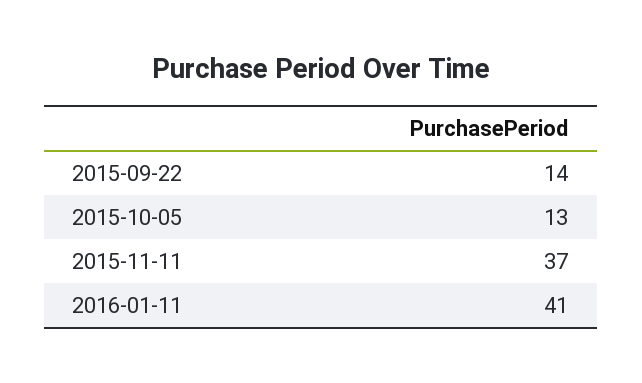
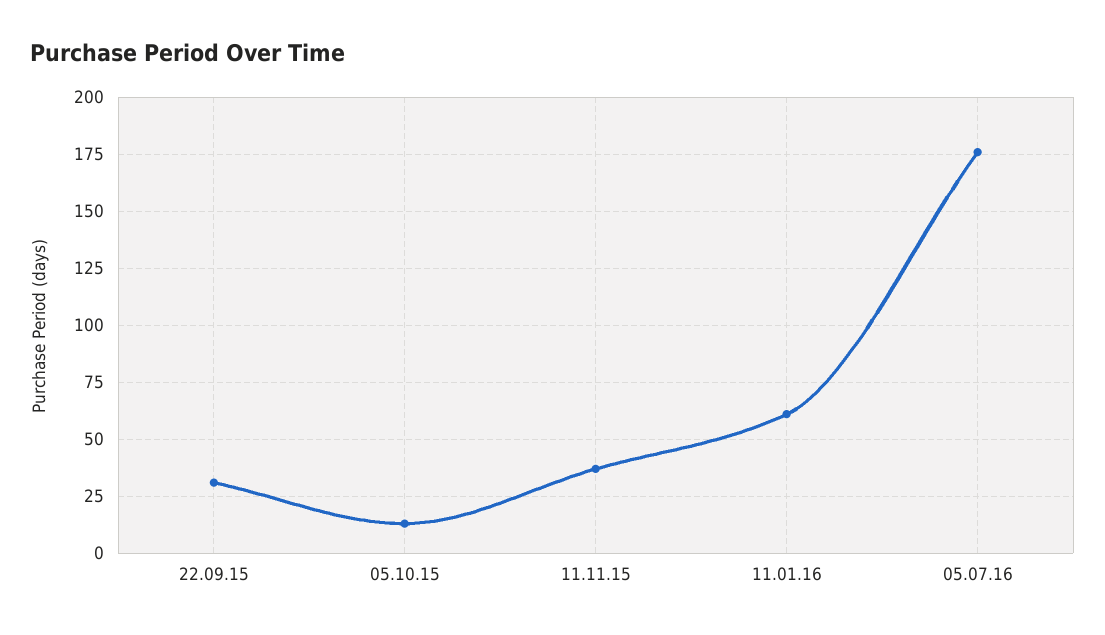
2015-09-22: 14 -> 30
2016-01-11: 41 -> 60
05.07.16: none -> 175

